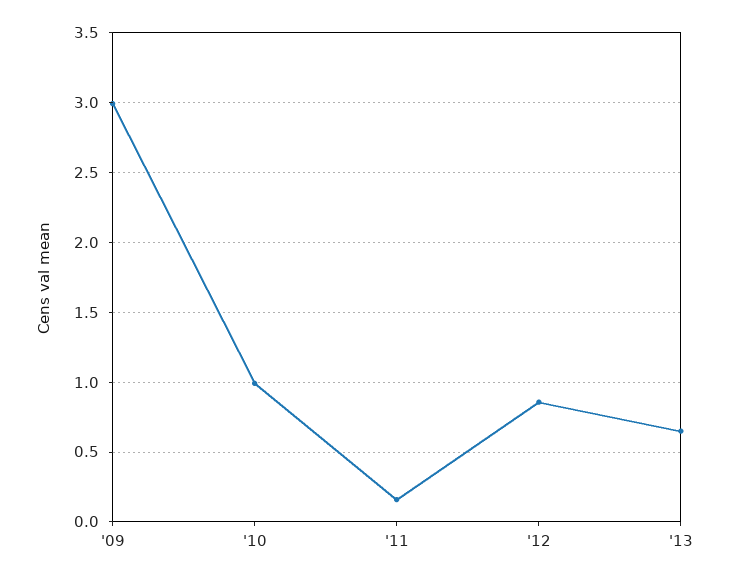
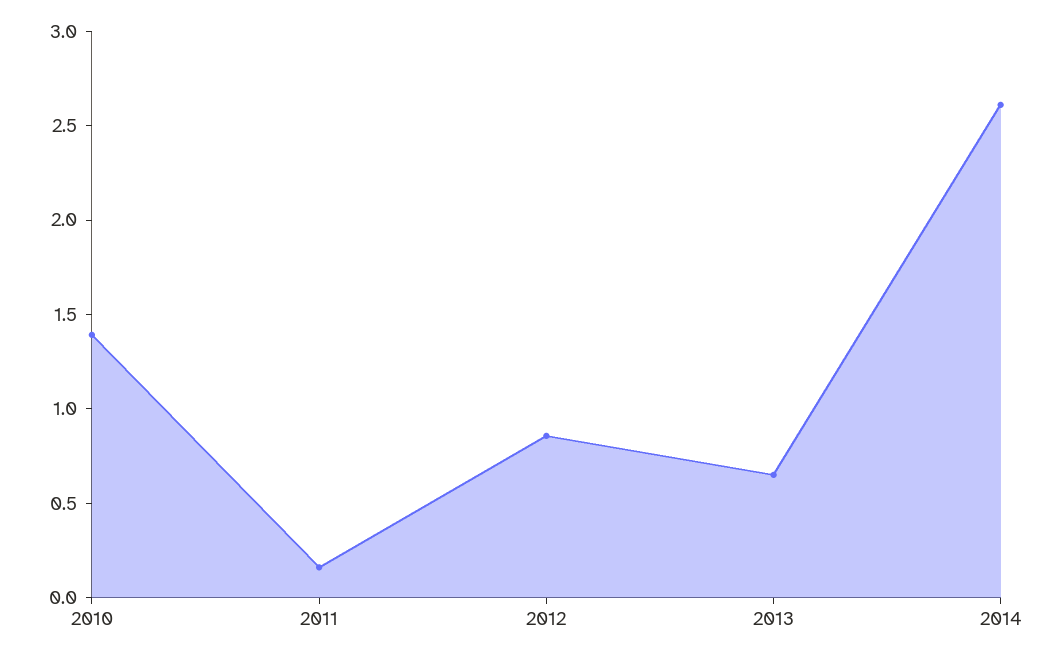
'09: 3 -> none
'10: 1 -> 1.4
2014: none -> 2.6

